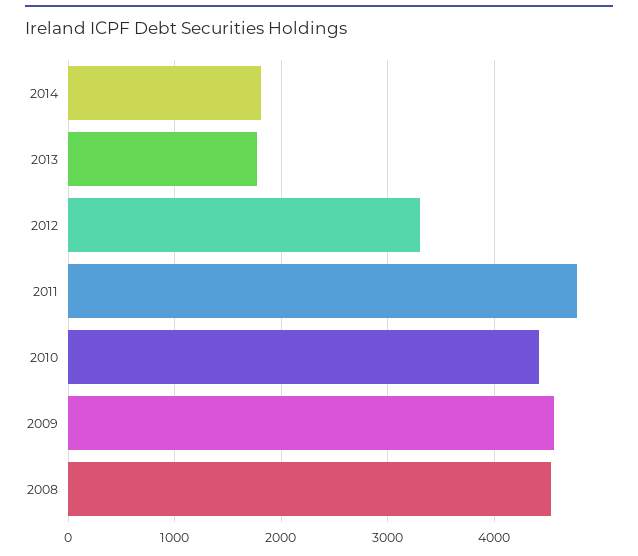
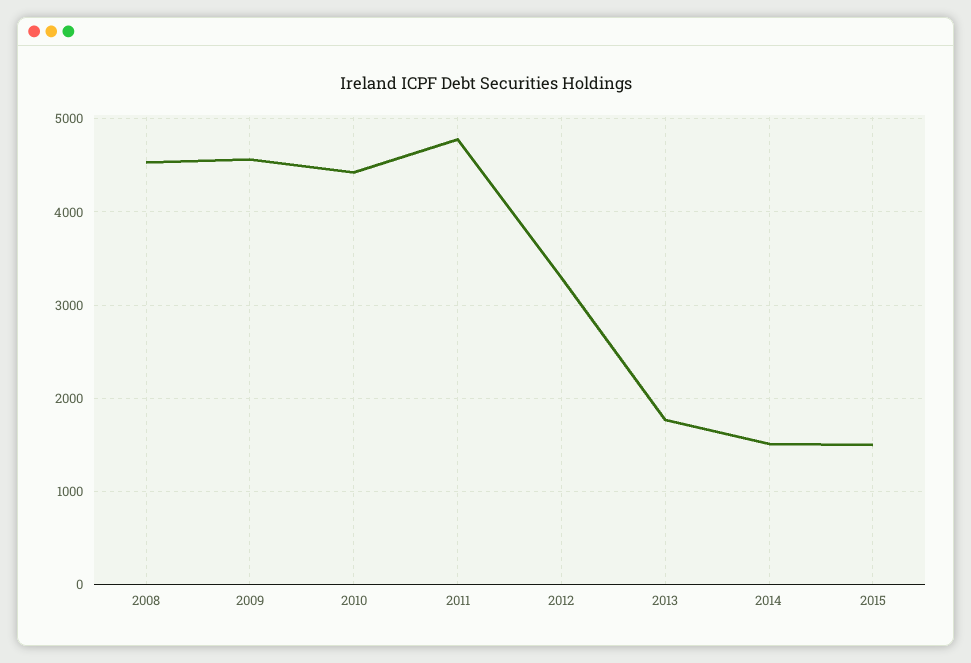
2014: 1800 -> 1500
2015: none -> 1500

